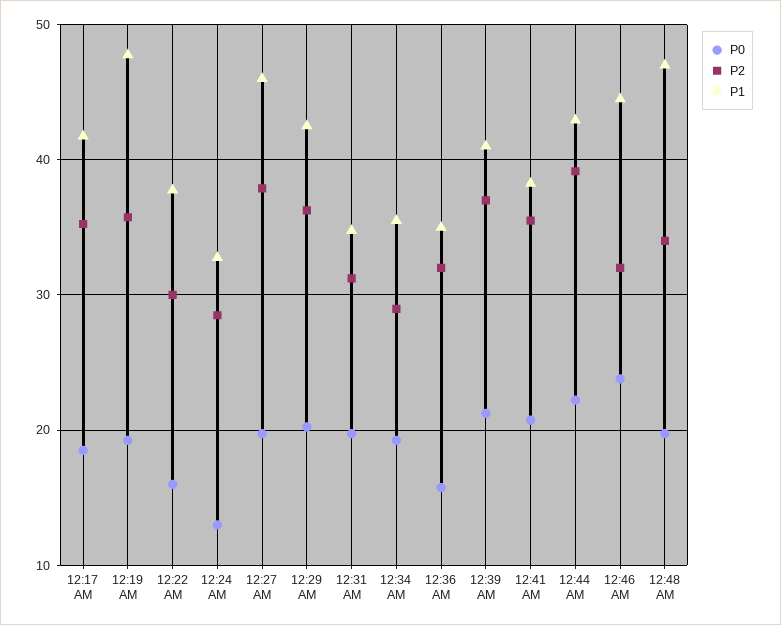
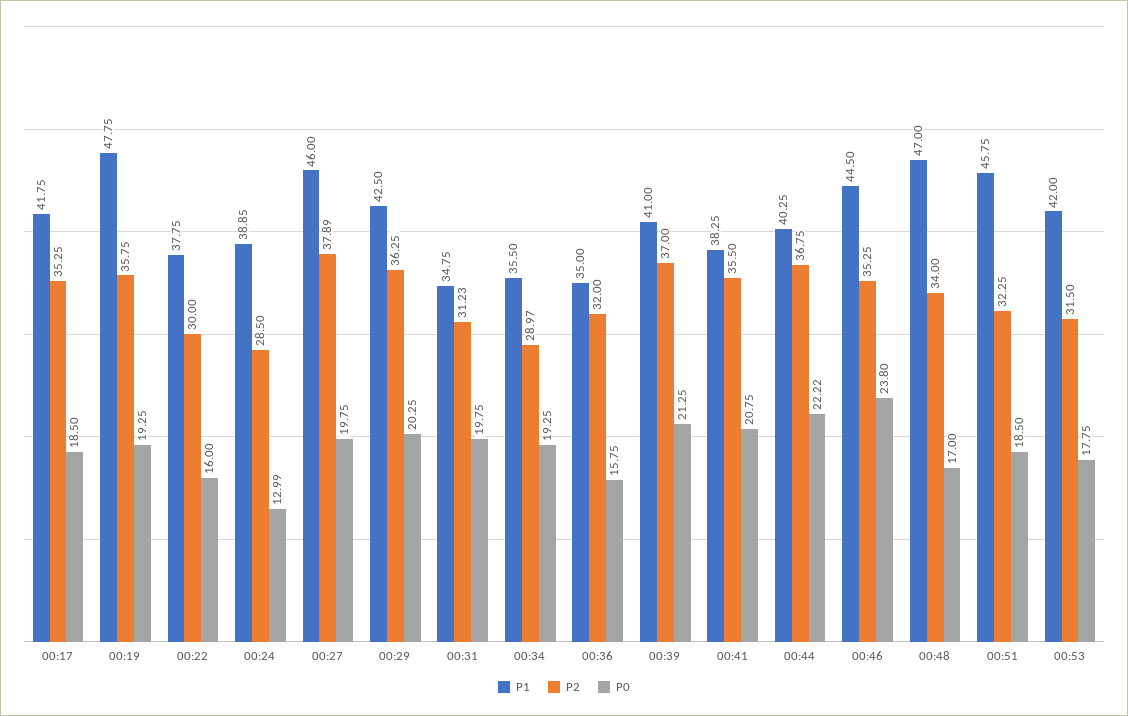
P1, 12:24 AM: 33 -> 38.85
P2, 12:44 AM: 39 -> 36.75
P1, 12:44 AM: 43 -> 40.25
P2, 12:46 AM: 32 -> 35.25
P0, 12:48 AM: 20 -> 17
P1, 00:51: none -> 45.75
P2, 00:51: none -> 32.25
P0, 00:51: none -> 18.5
P1, 00:53: none -> 42
P2, 00:53: none -> 31.5
P0, 00:53: none -> 17.75

